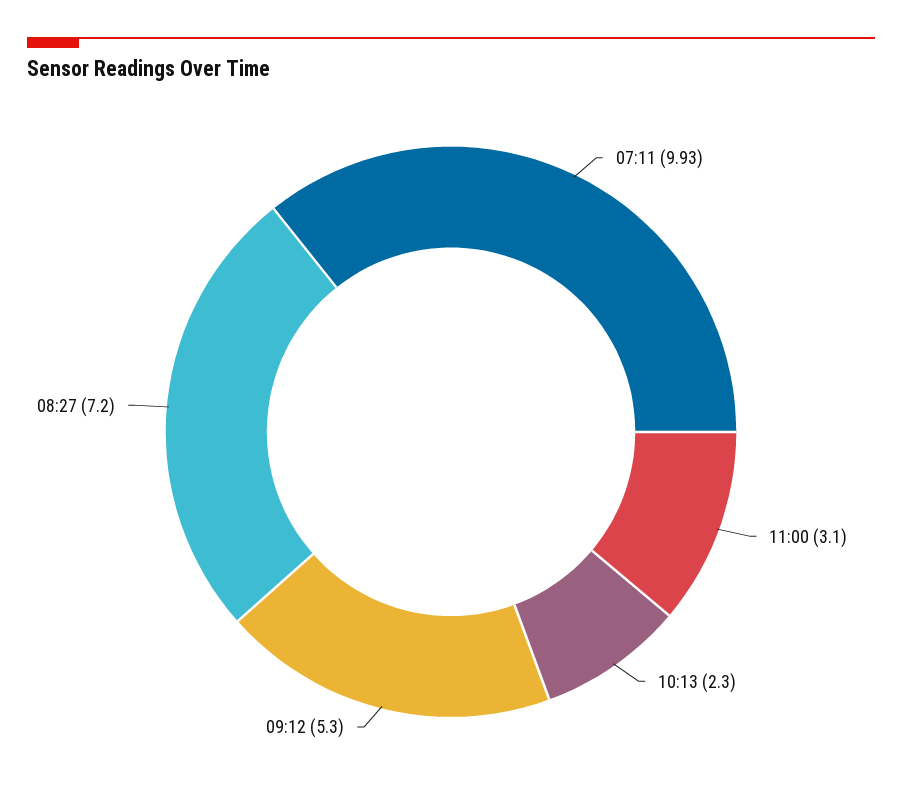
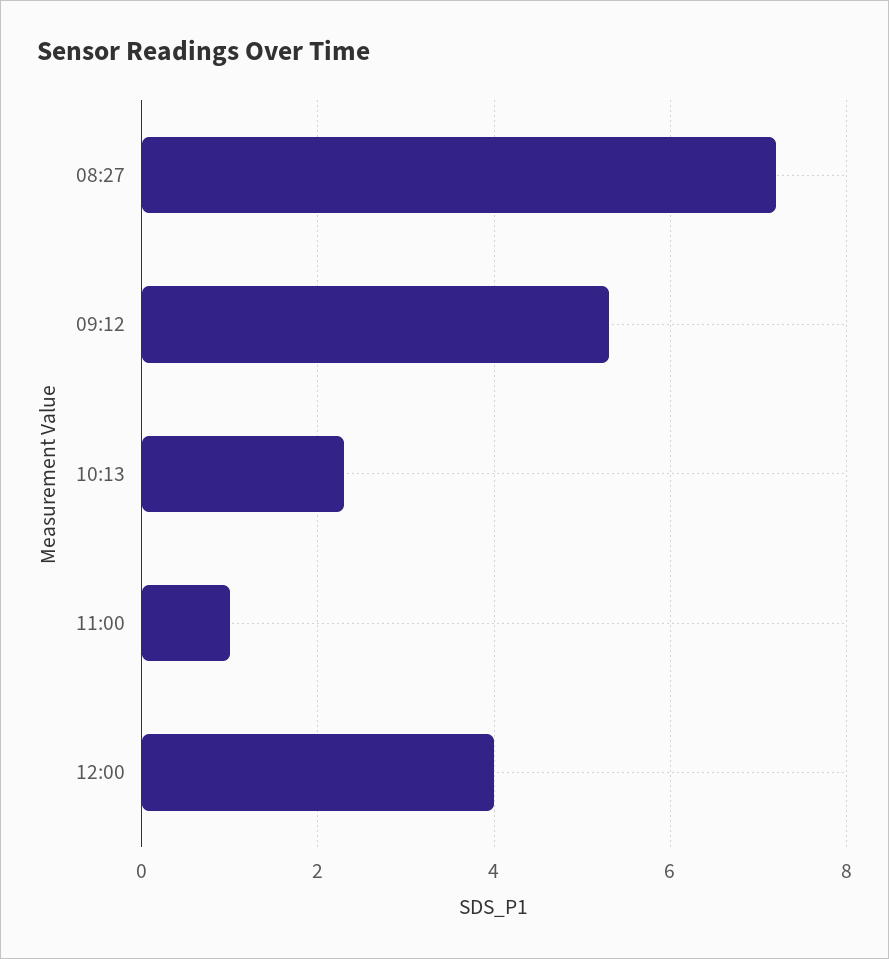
07:11: 9.93 -> none
11:00: 3.1 -> 1
12:00: none -> 4

